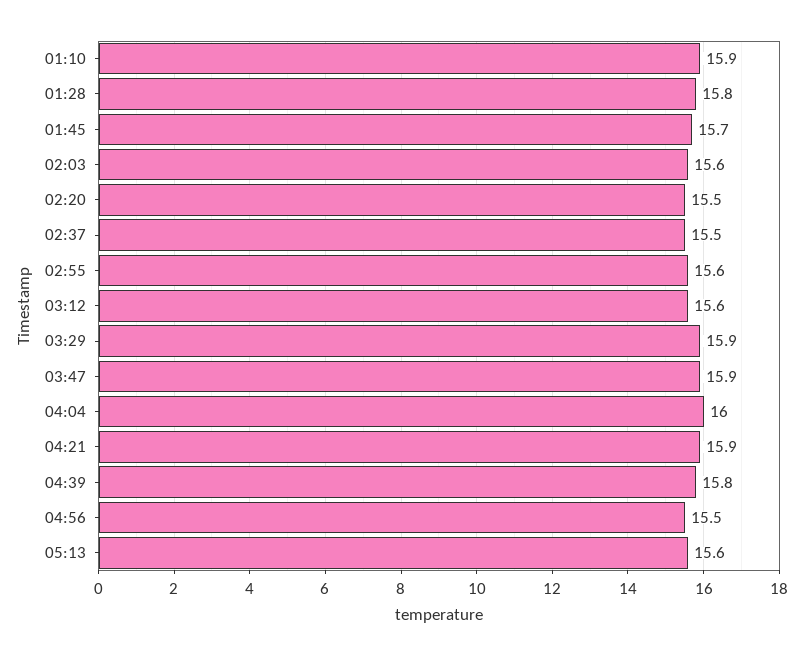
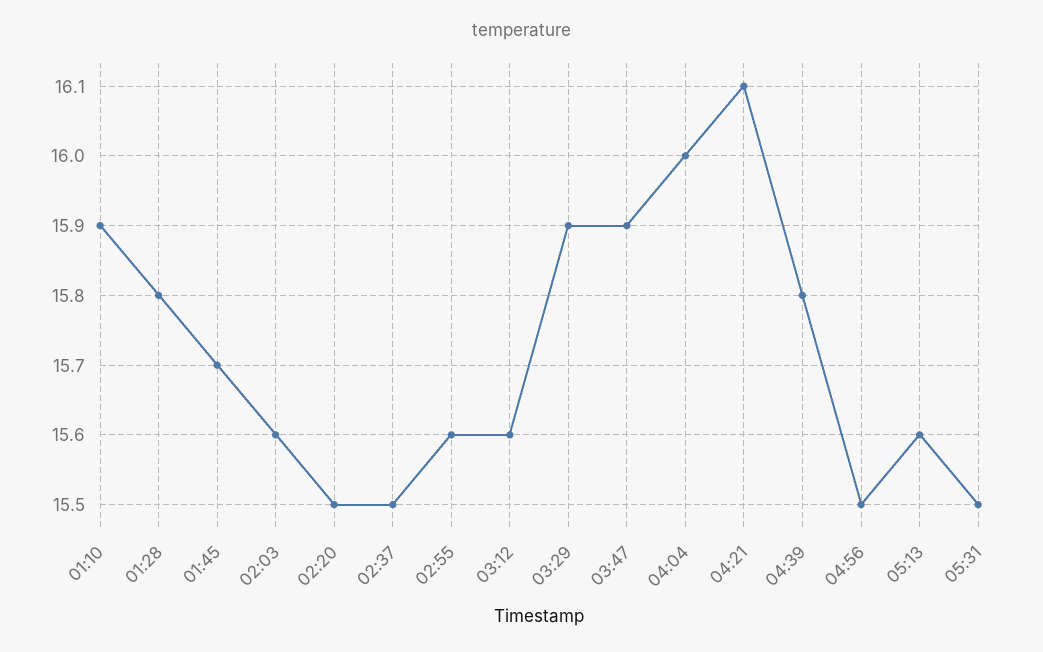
04:21: 15.9 -> 16.1
05:31: none -> 15.5

